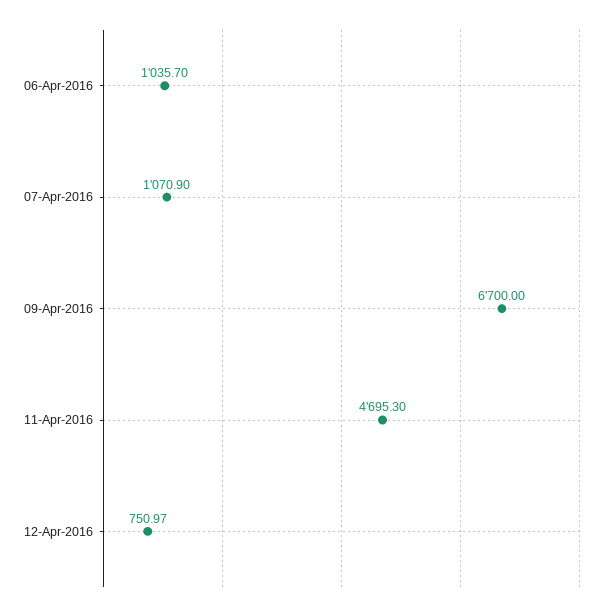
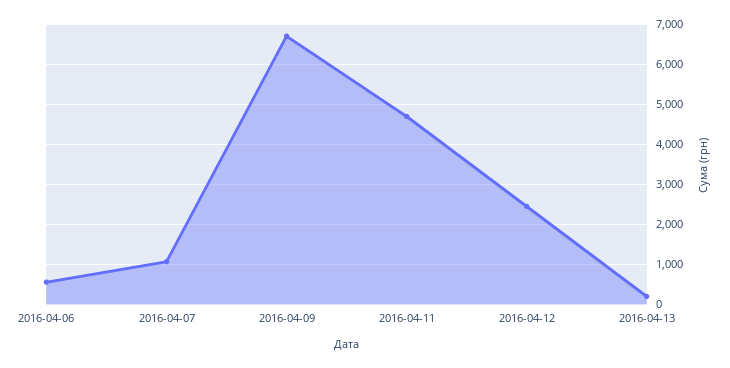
06-Apr-2016: 1035.7 -> 600
12-Apr-2016: 750.97 -> 2400
2016-04-13: none -> 200

